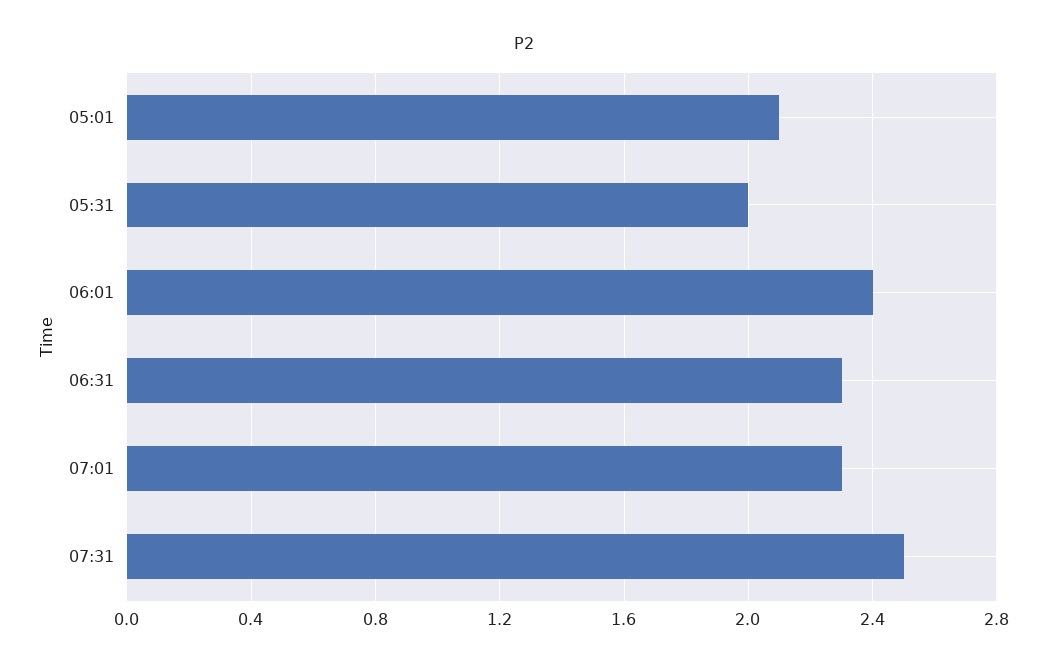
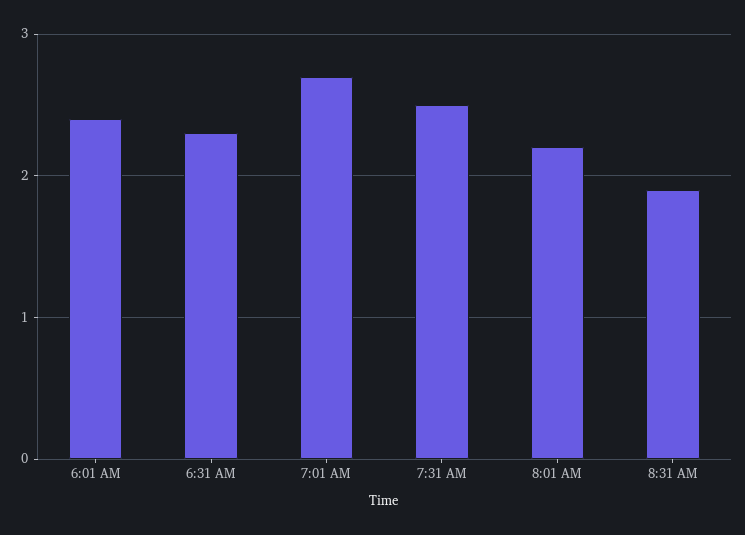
05:01: 2.1 -> none
05:31: 2 -> none
07:01: 2.3 -> 2.7
8:01 AM: none -> 2.2
8:31 AM: none -> 1.9

